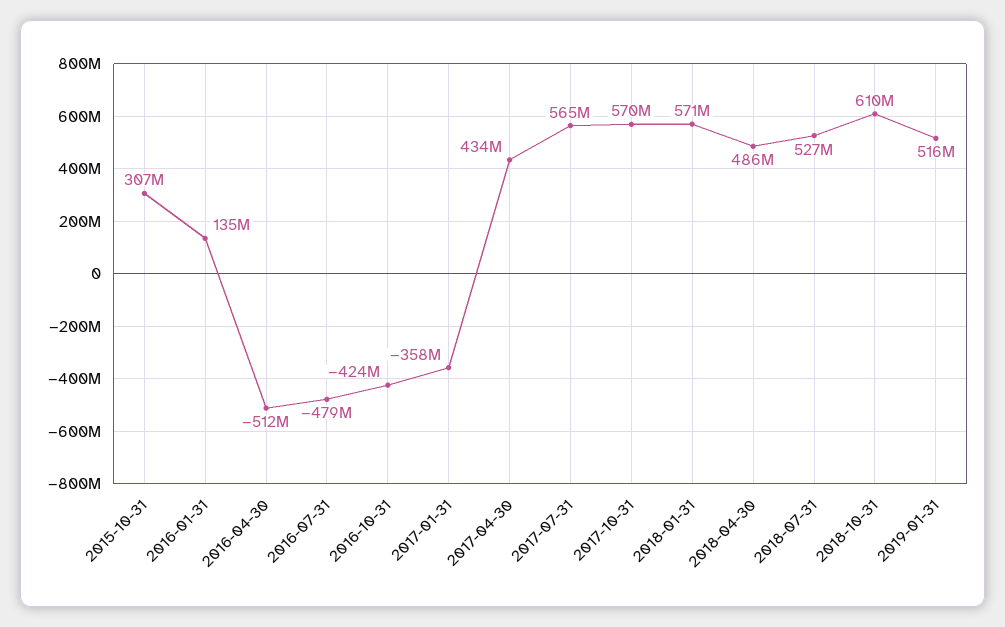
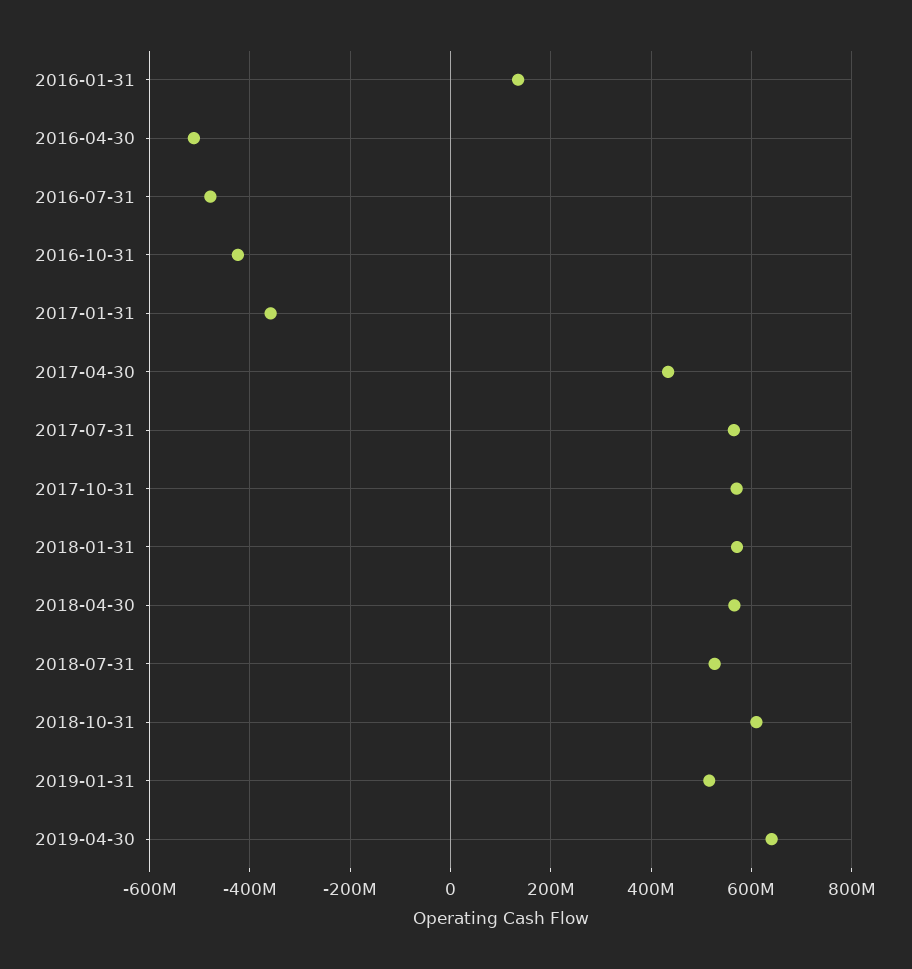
2015-10-31: 307000000 -> none
2018-04-30: 486000000 -> 560000000
2019-04-30: none -> 640000000

